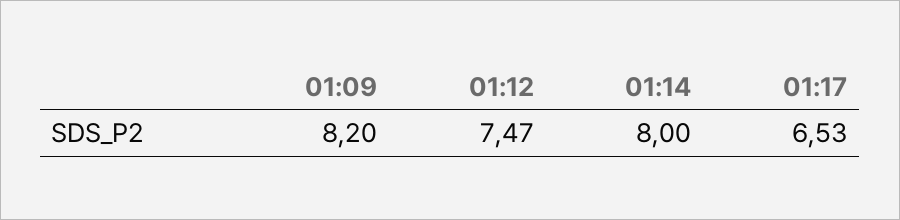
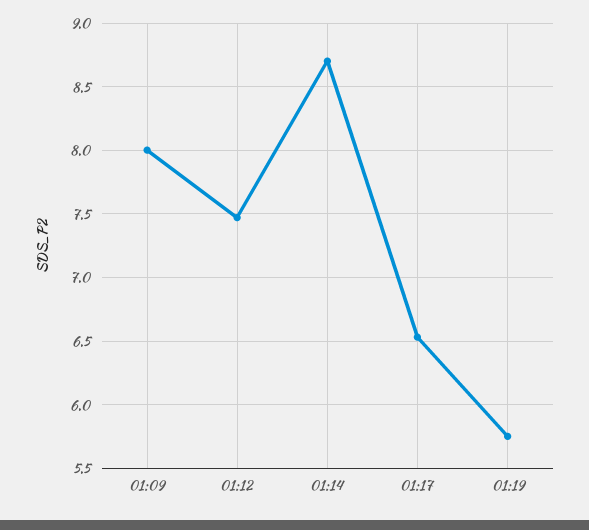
01:09: 8.2 -> 8
01:14: 8 -> 8.7
01:19: none -> 5.75

